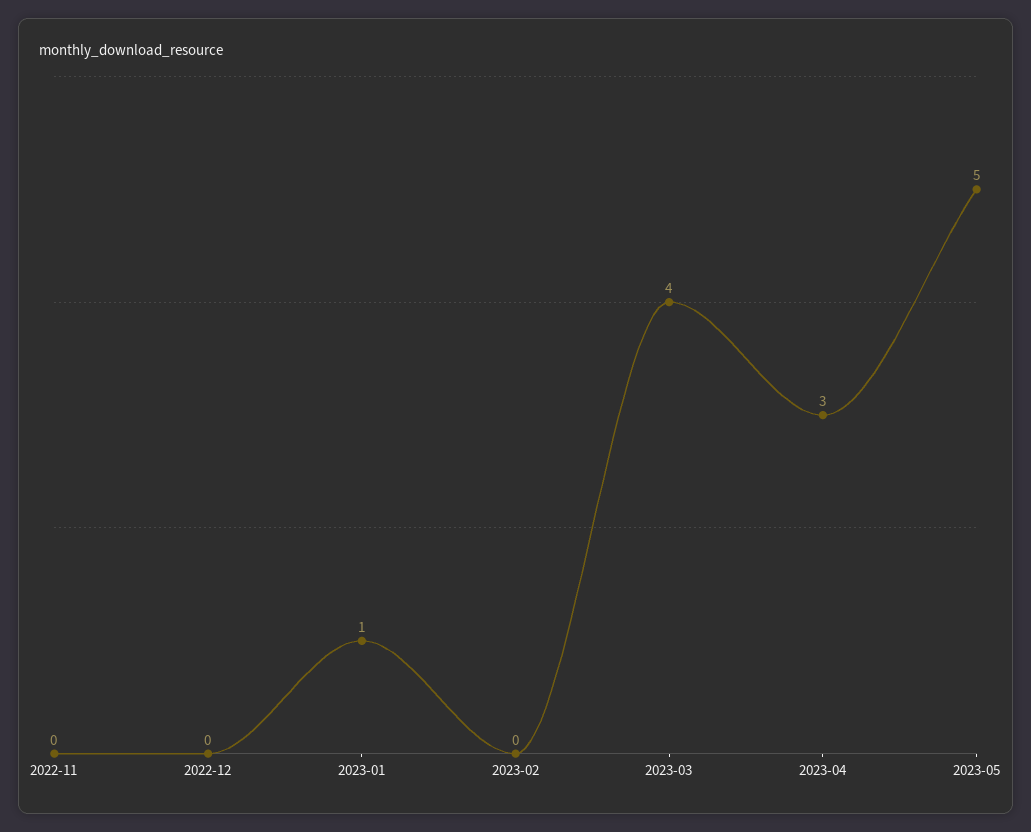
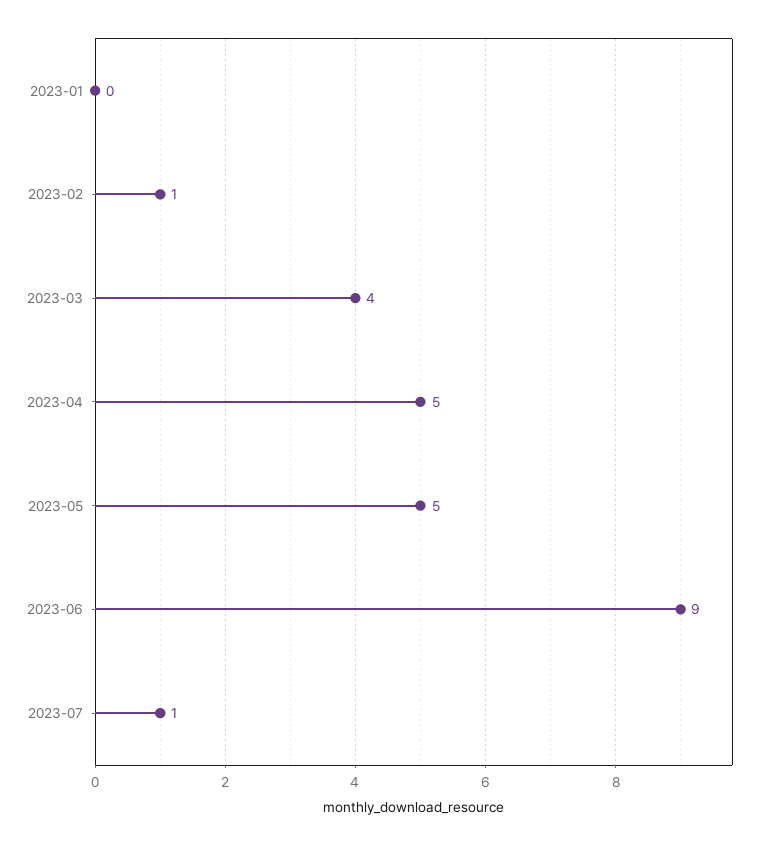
2022-11: 0 -> none
2022-12: 0 -> none
2023-01: 1 -> 0
2023-02: 0 -> 1
2023-04: 3 -> 5
2023-06: none -> 9
2023-07: none -> 1

